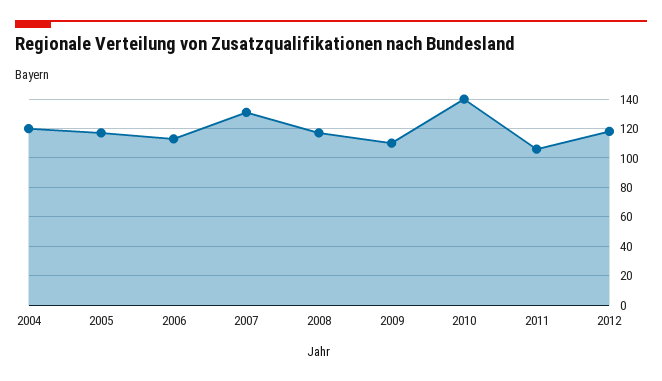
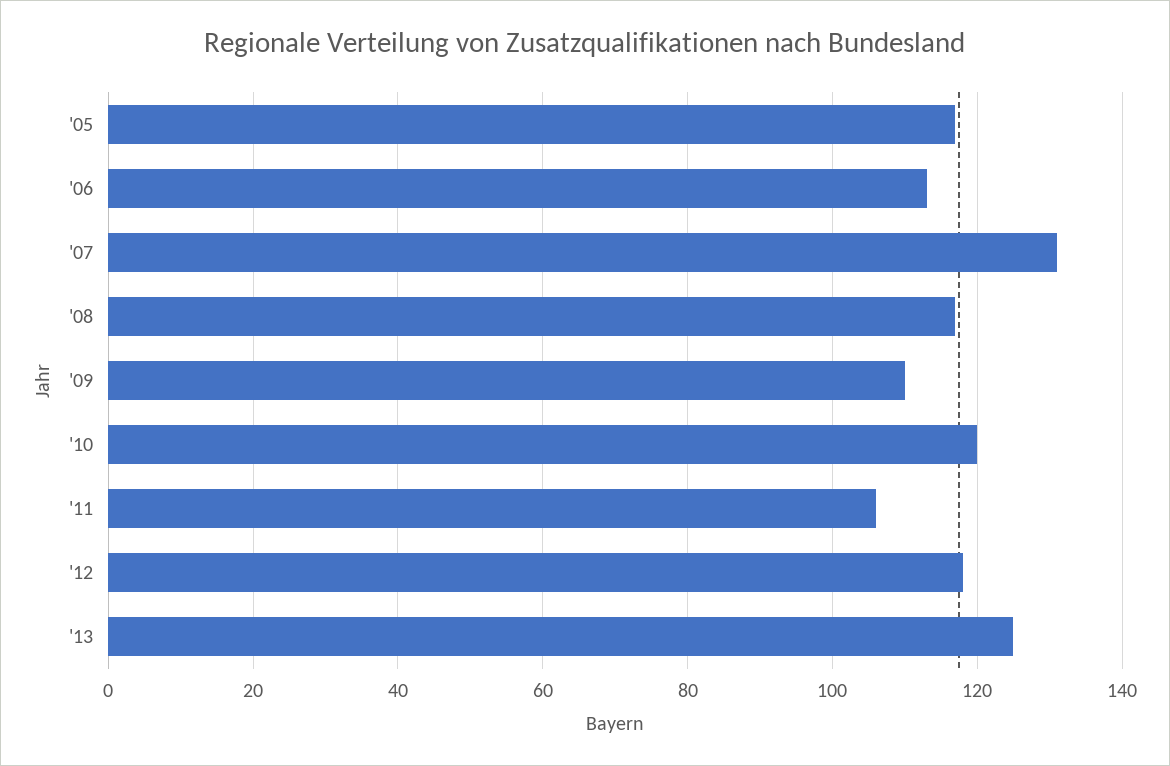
2004: 120 -> none
2010: 140 -> 120
'13: none -> 125

